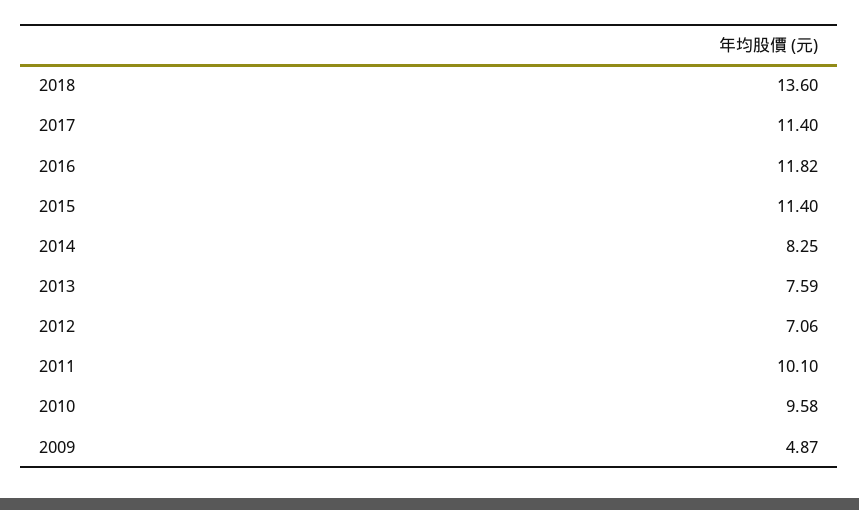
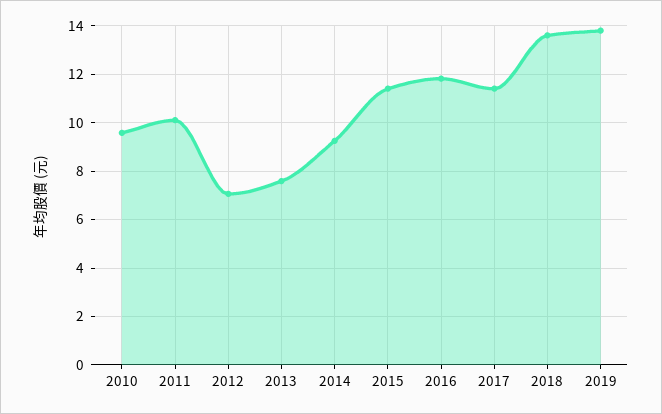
2014: 8.25 -> 9.25
2009: 4.87 -> none
2019: none -> 13.75

